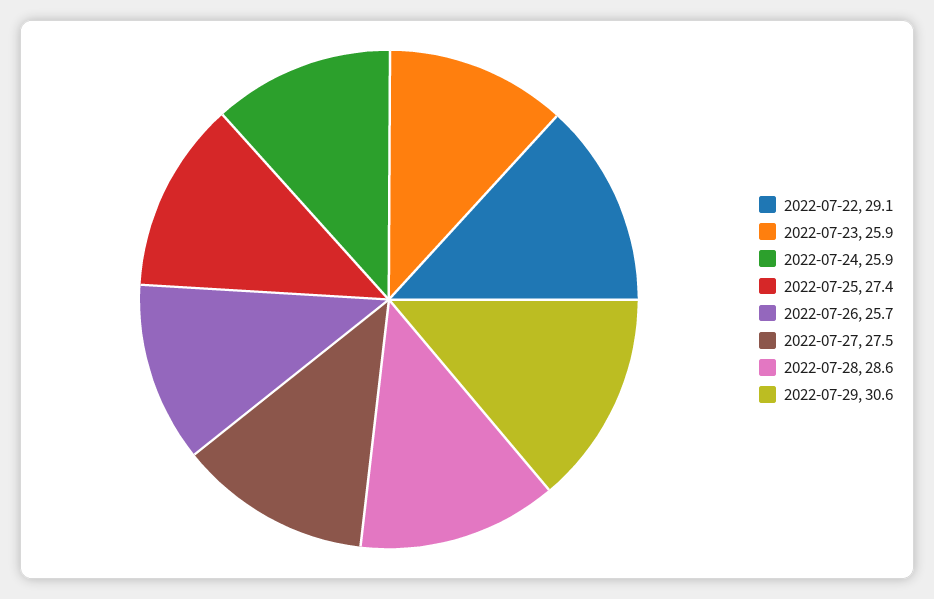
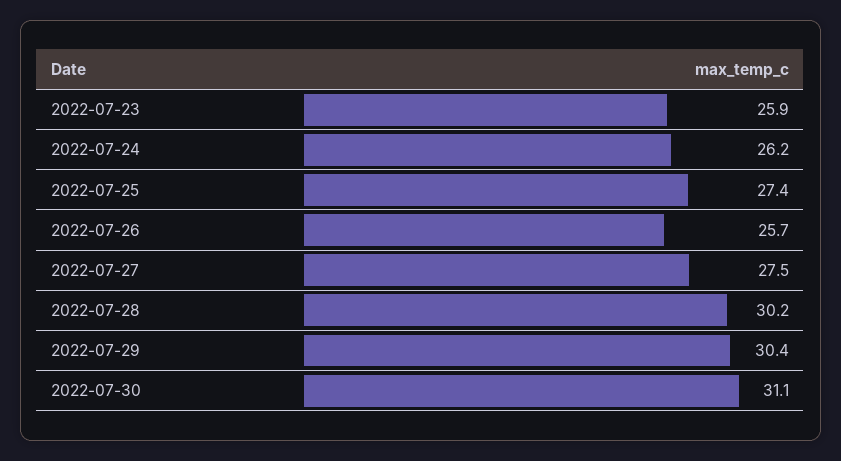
2022-07-22: 29.1 -> none
2022-07-24: 25.9 -> 26.2
2022-07-28: 28.6 -> 30.2
2022-07-29: 30.6 -> 30.4
2022-07-30: none -> 31.1

